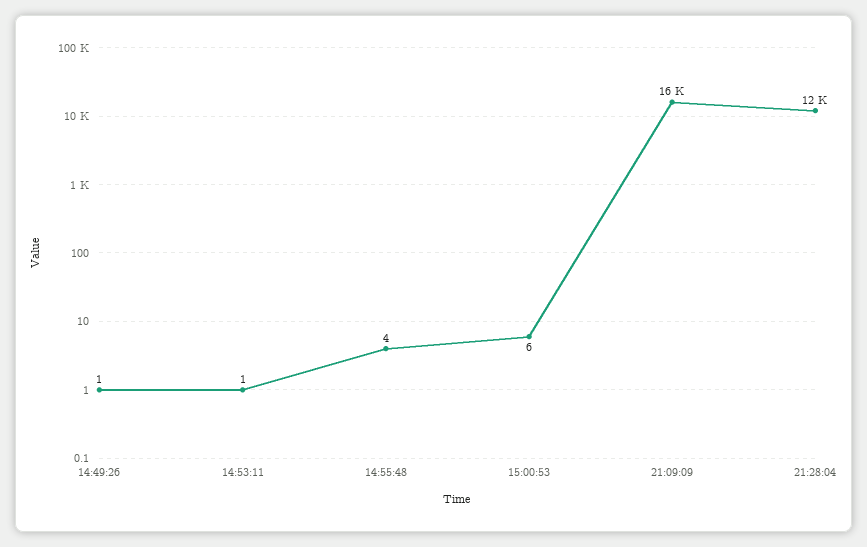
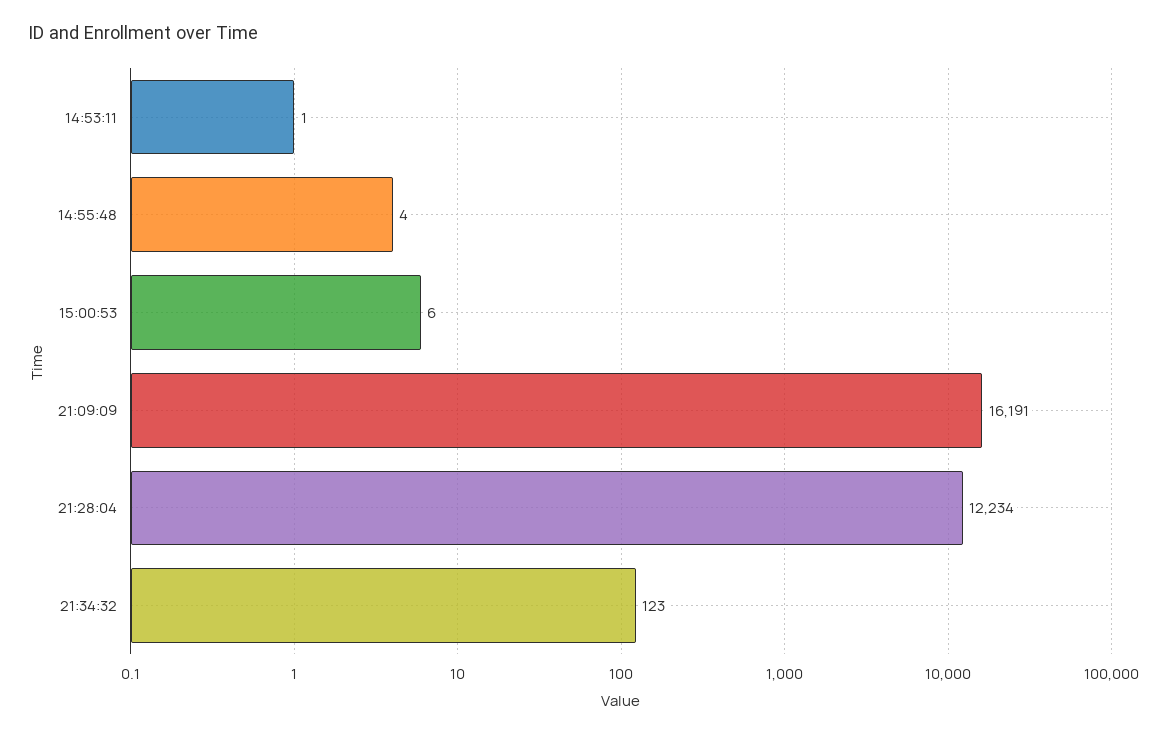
14:49:26: 1 -> none
21:34:32: none -> 123

